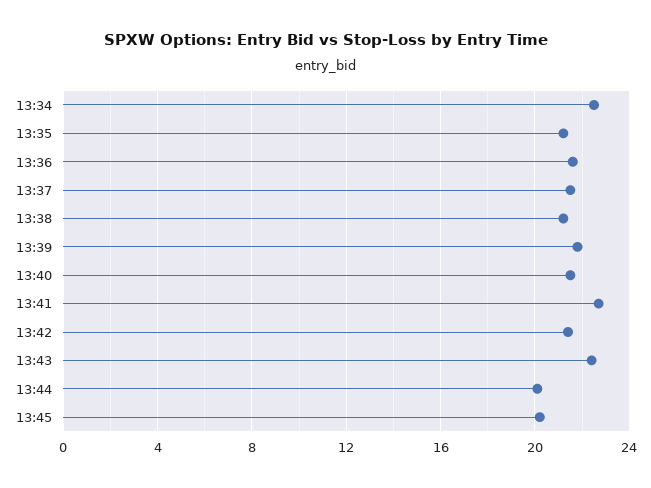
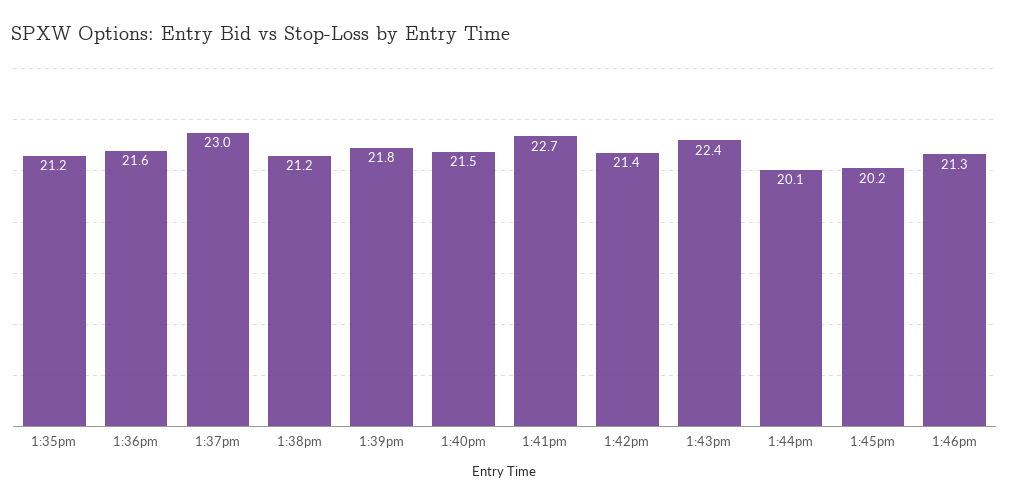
13:34: 22.5 -> none
13:37: 21.5 -> 23
1:46pm: none -> 21.3

